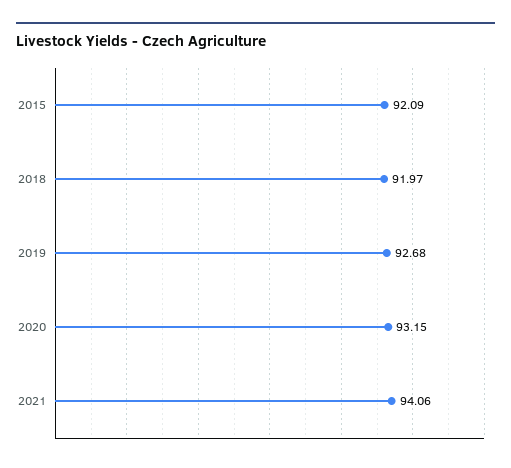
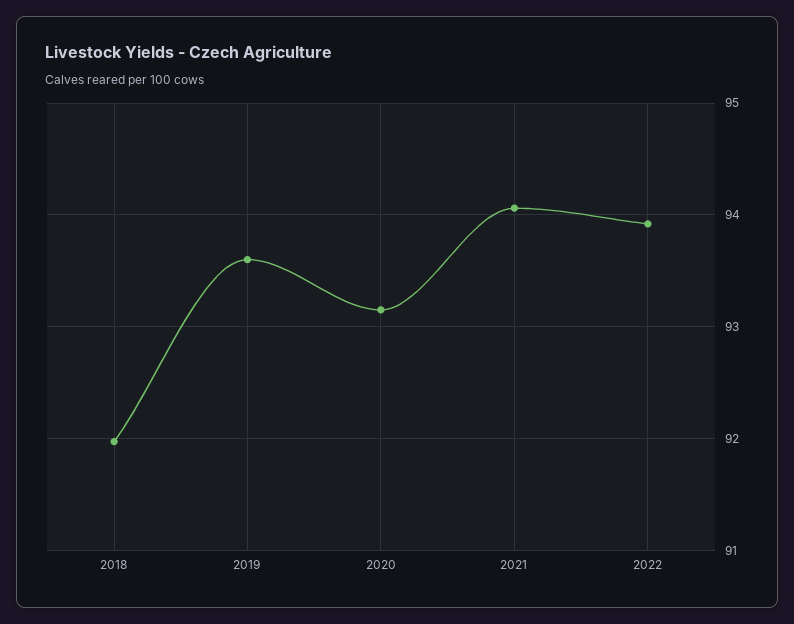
2015: 92.09 -> none
2019: 92.68 -> 93.6
2022: none -> 93.9

